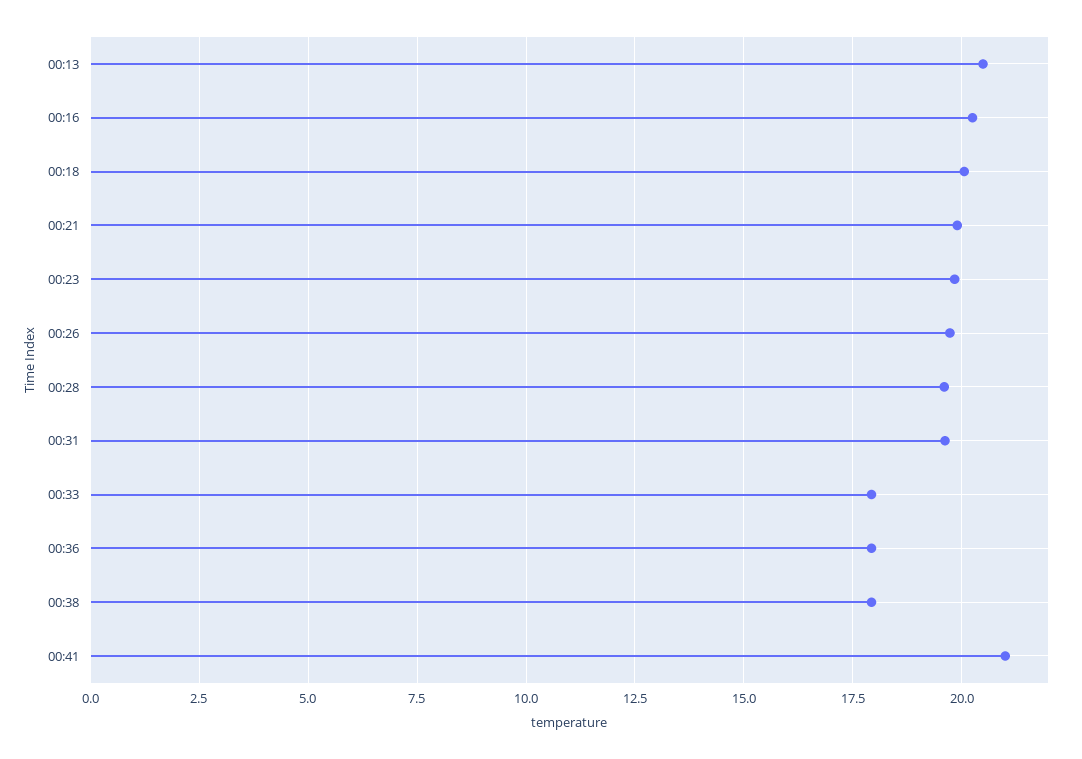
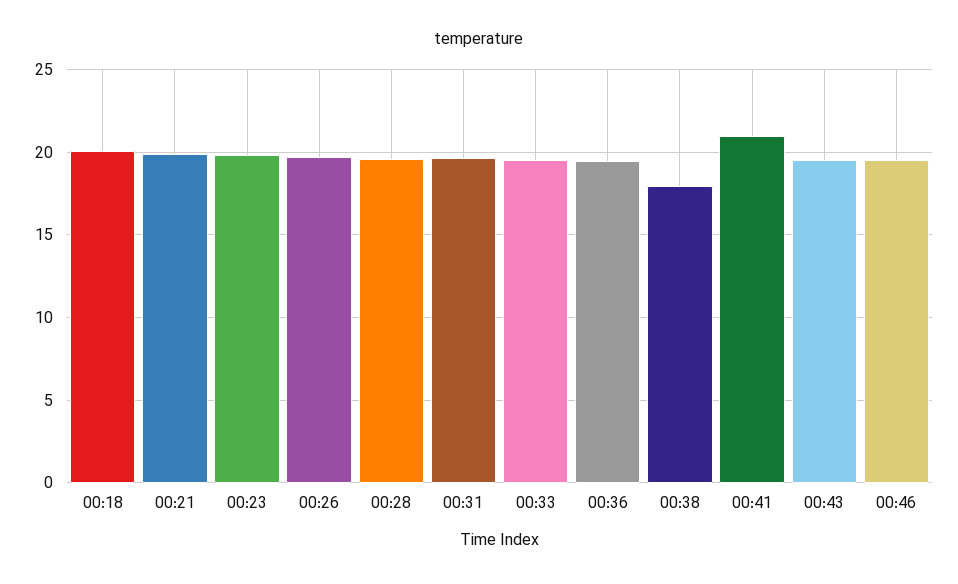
00:13: 20.5 -> none
00:16: 20.25 -> none
00:33: 18 -> 19.5
00:36: 18 -> 19.5
00:43: none -> 19.5
00:46: none -> 19.5

